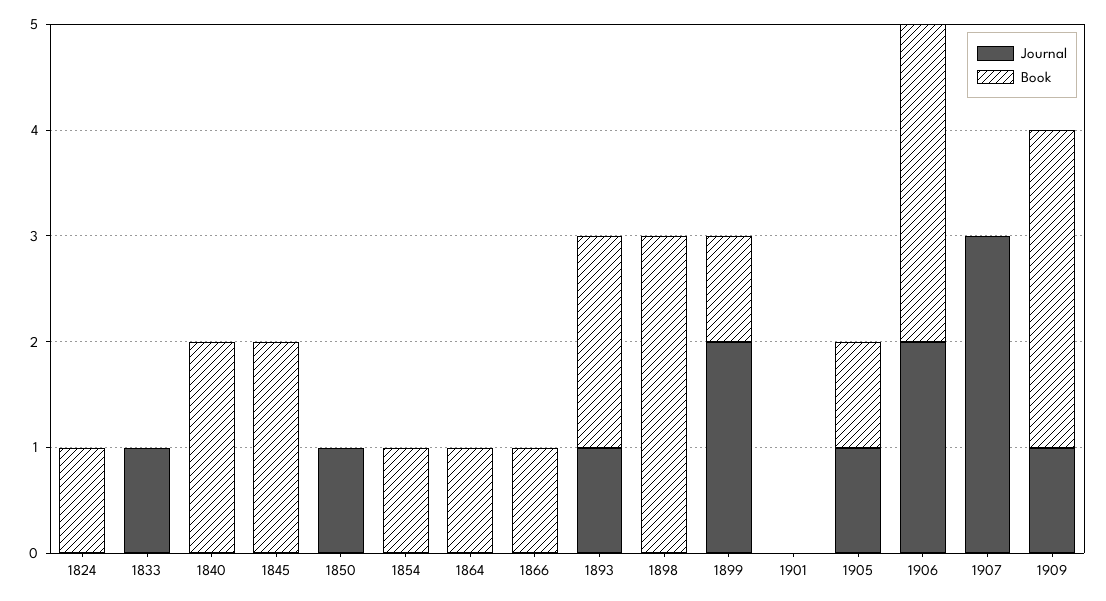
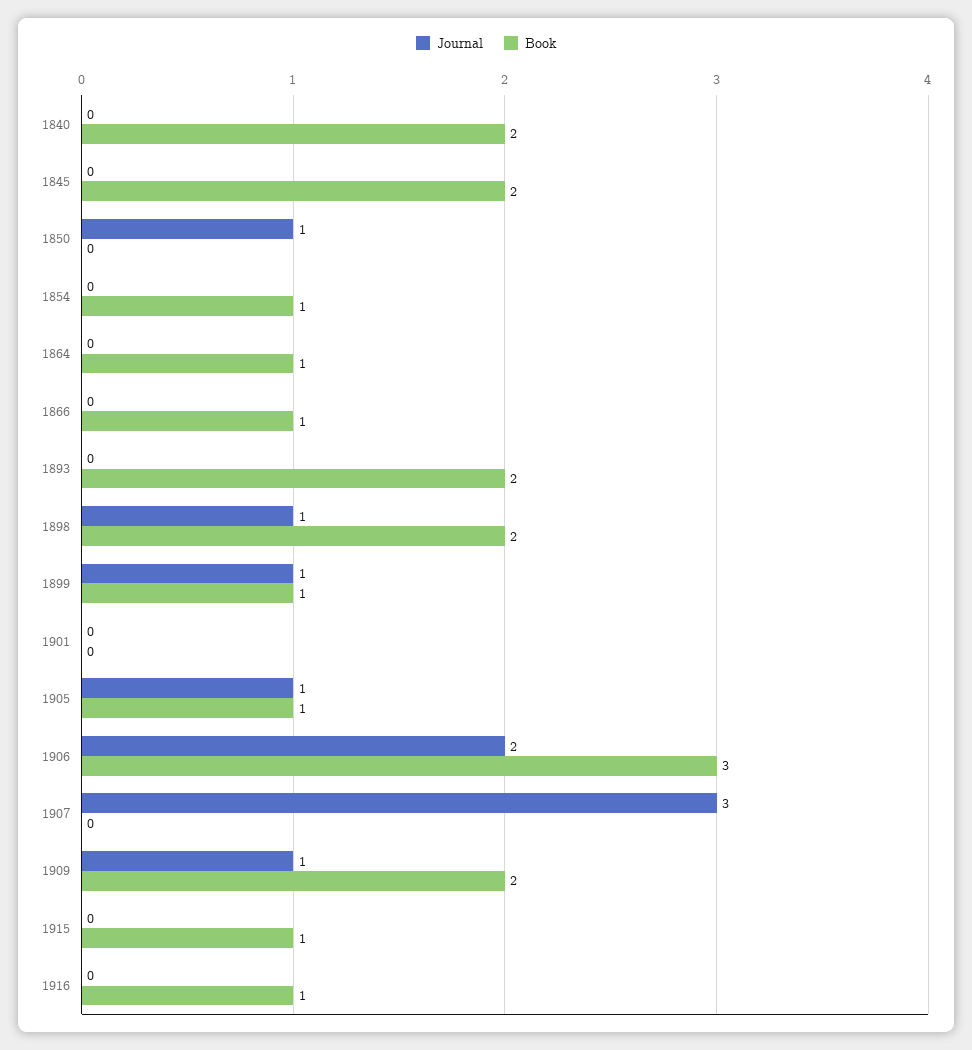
Journal, 1824: 0 -> none
Book, 1824: 1 -> none
Journal, 1833: 1 -> none
Book, 1833: 0 -> none
Journal, 1893: 1 -> 0
Journal, 1898: 0 -> 1
Book, 1898: 3 -> 2
Journal, 1899: 2 -> 1
Book, 1909: 3 -> 2
Journal, 1915: none -> 0
Book, 1915: none -> 1
Journal, 1916: none -> 0
Book, 1916: none -> 1

